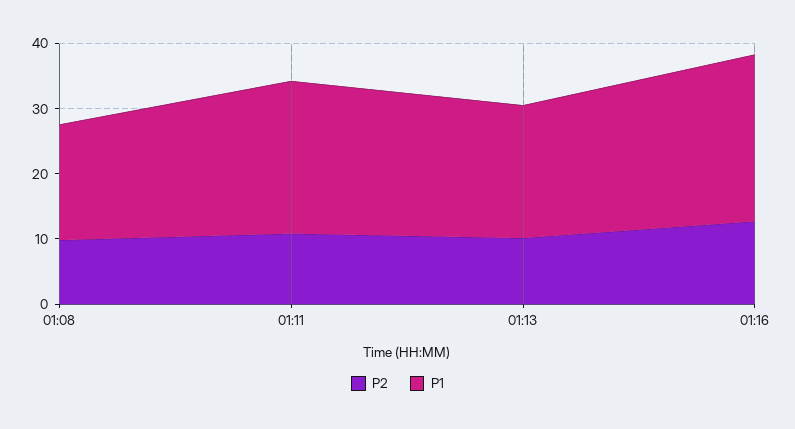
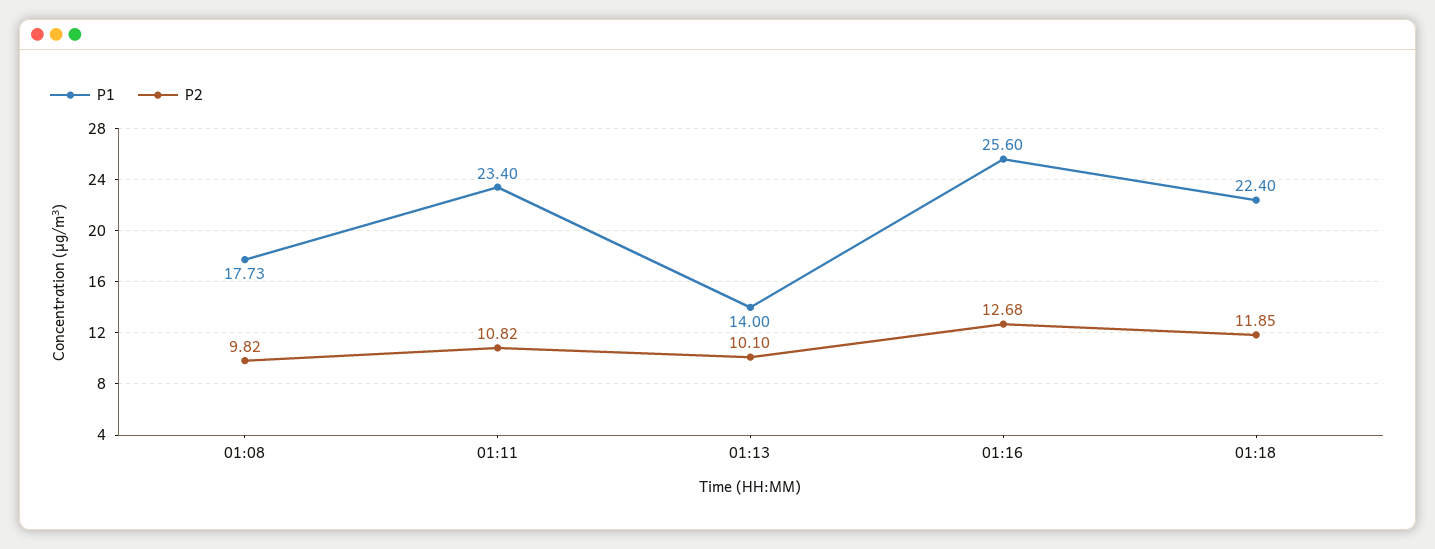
P1, 01:13: 20 -> 14
P1, 01:18: none -> 22.4
P2, 01:18: none -> 11.85

